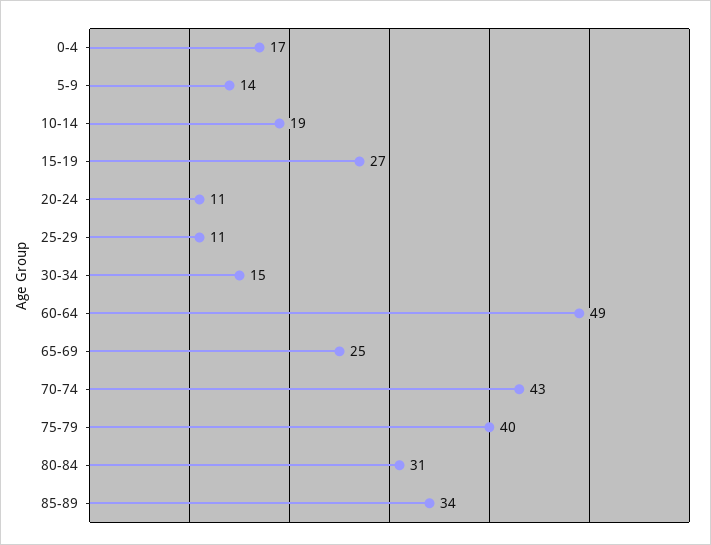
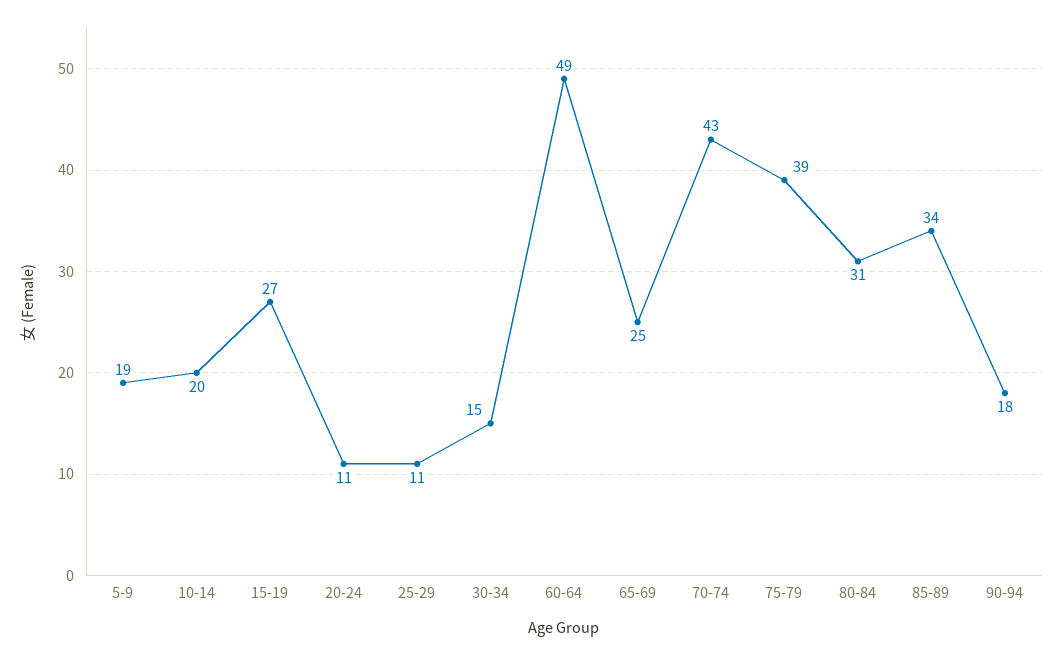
0-4: 17 -> none
5-9: 14 -> 19
10-14: 19 -> 20
75-79: 40 -> 39
90-94: none -> 18

